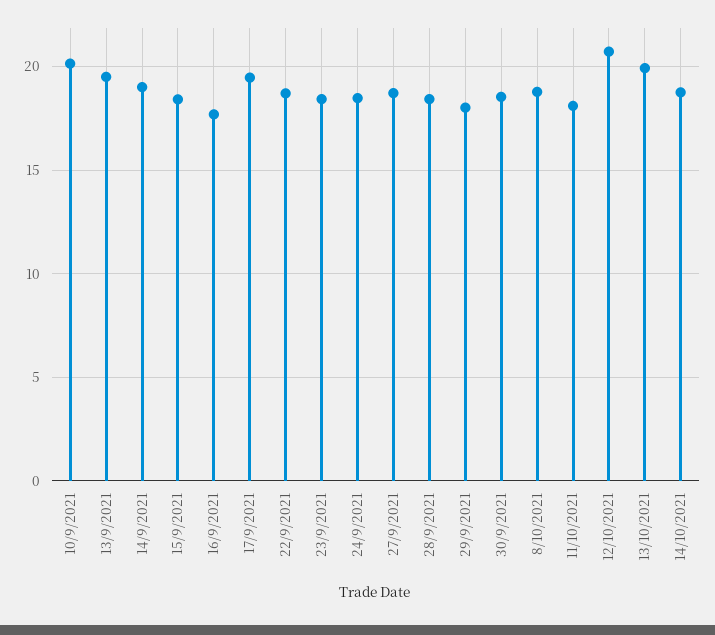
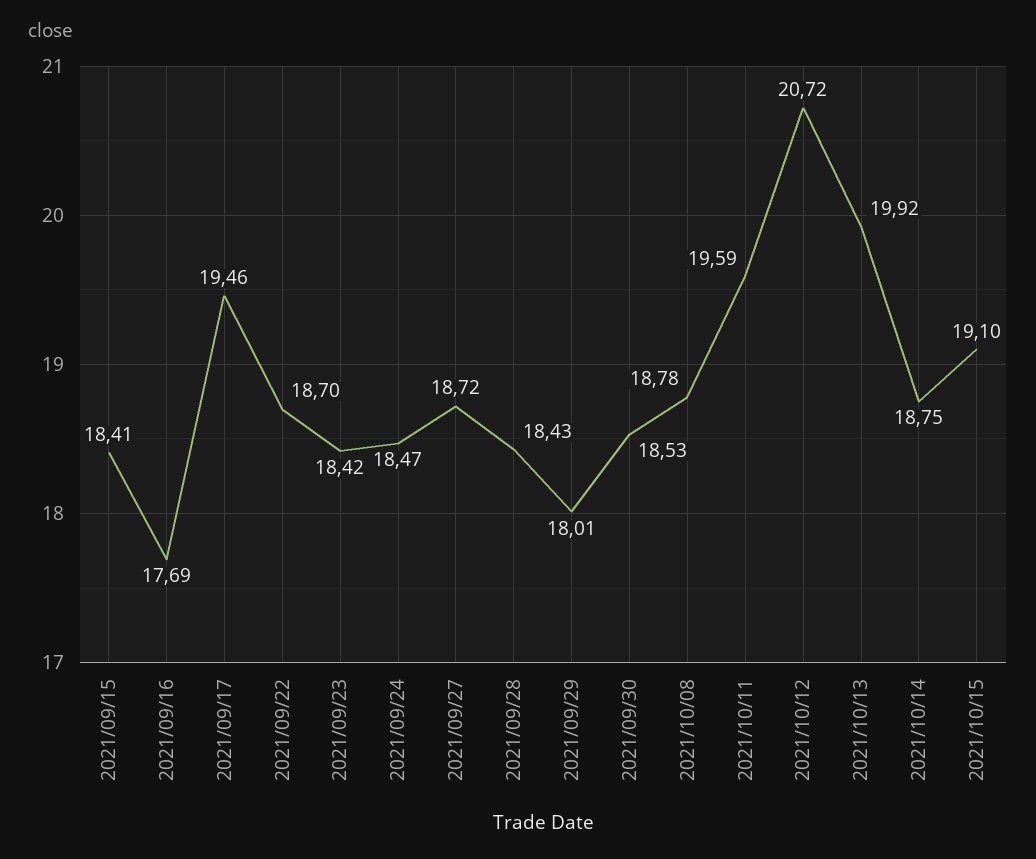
10/9/2021: 20 -> none
13/9/2021: 19.5 -> none
14/9/2021: 19 -> none
11/10/2021: 18 -> 19.59
2021/10/15: none -> 19.1

